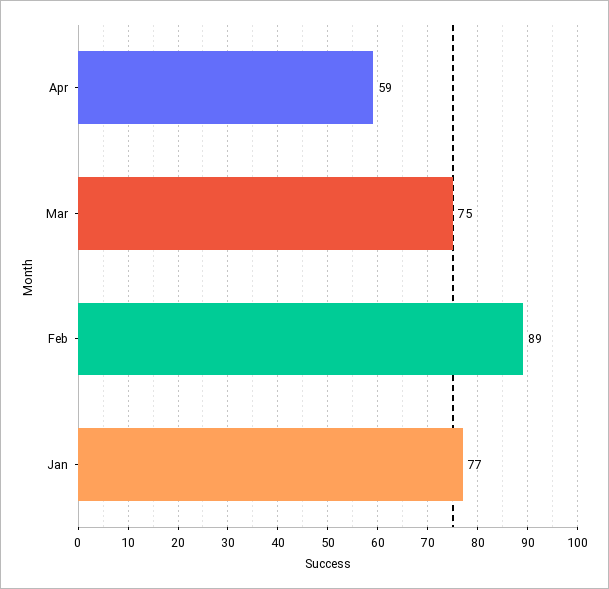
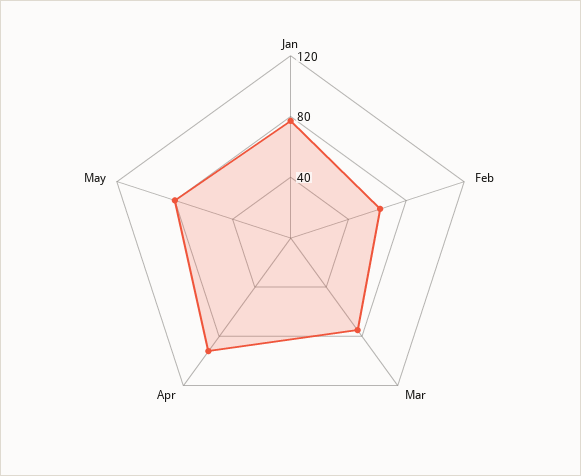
Apr: 59 -> 90
Feb: 89 -> 60
May: none -> 80

